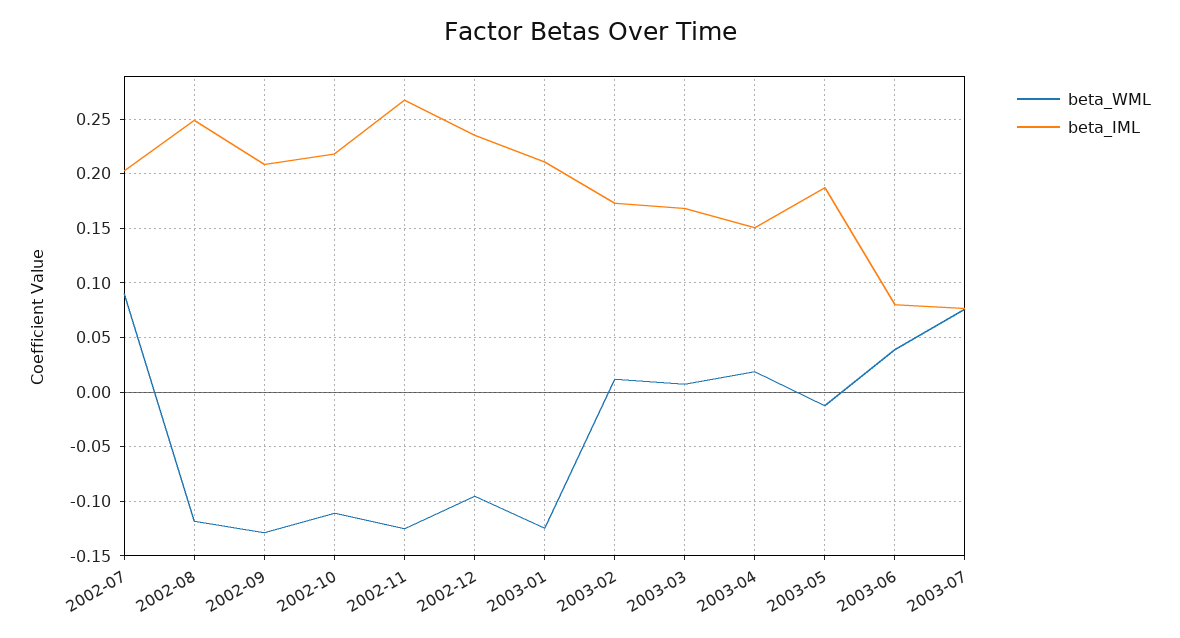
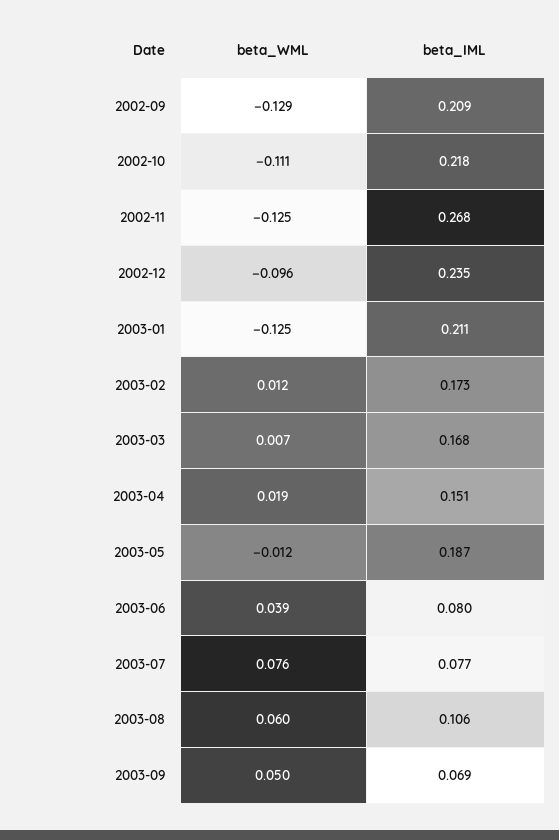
beta_WML, 2002-07: 0.09 -> none
beta_IML, 2002-07: 0.2 -> none
beta_WML, 2002-08: -0.12 -> none
beta_IML, 2002-08: 0.25 -> none
beta_WML, 2003-08: none -> 0.06
beta_IML, 2003-08: none -> 0.106
beta_WML, 2003-09: none -> 0.05
beta_IML, 2003-09: none -> 0.069

